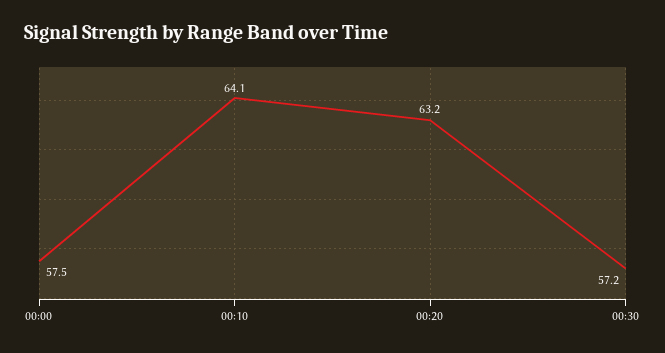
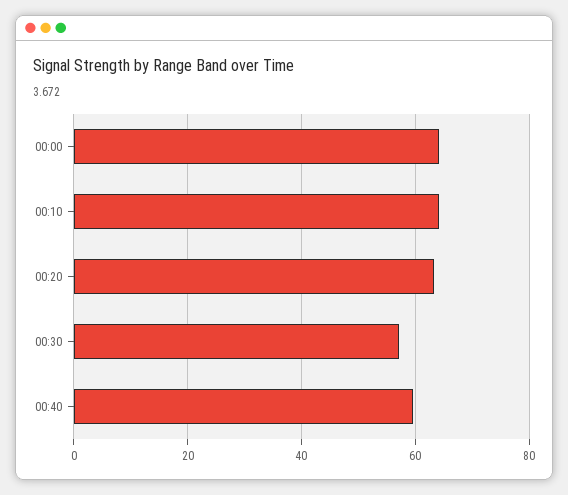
00:00: 57.5 -> 64
00:40: none -> 60

